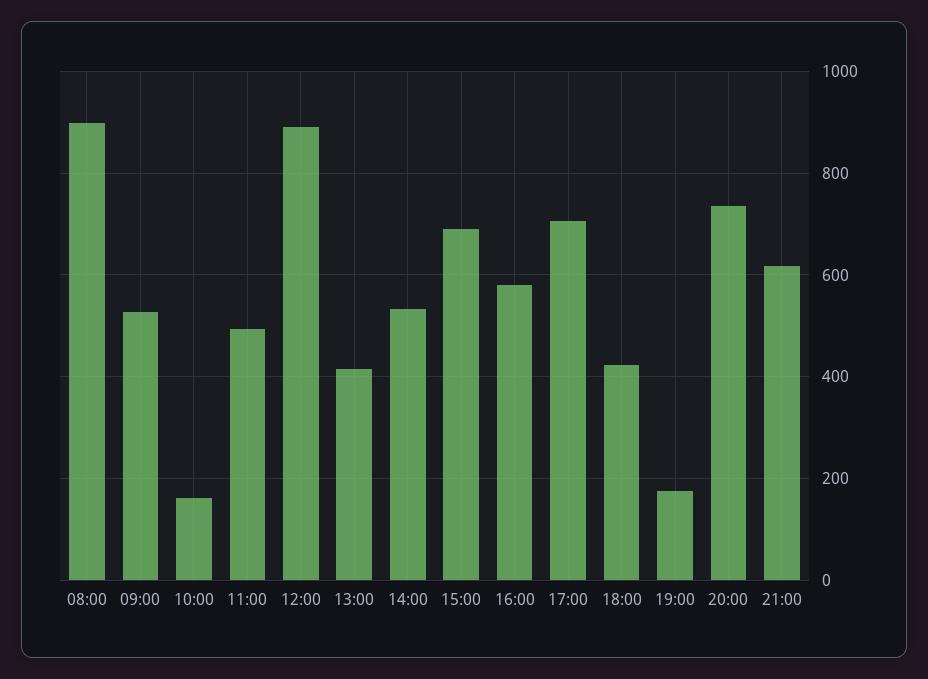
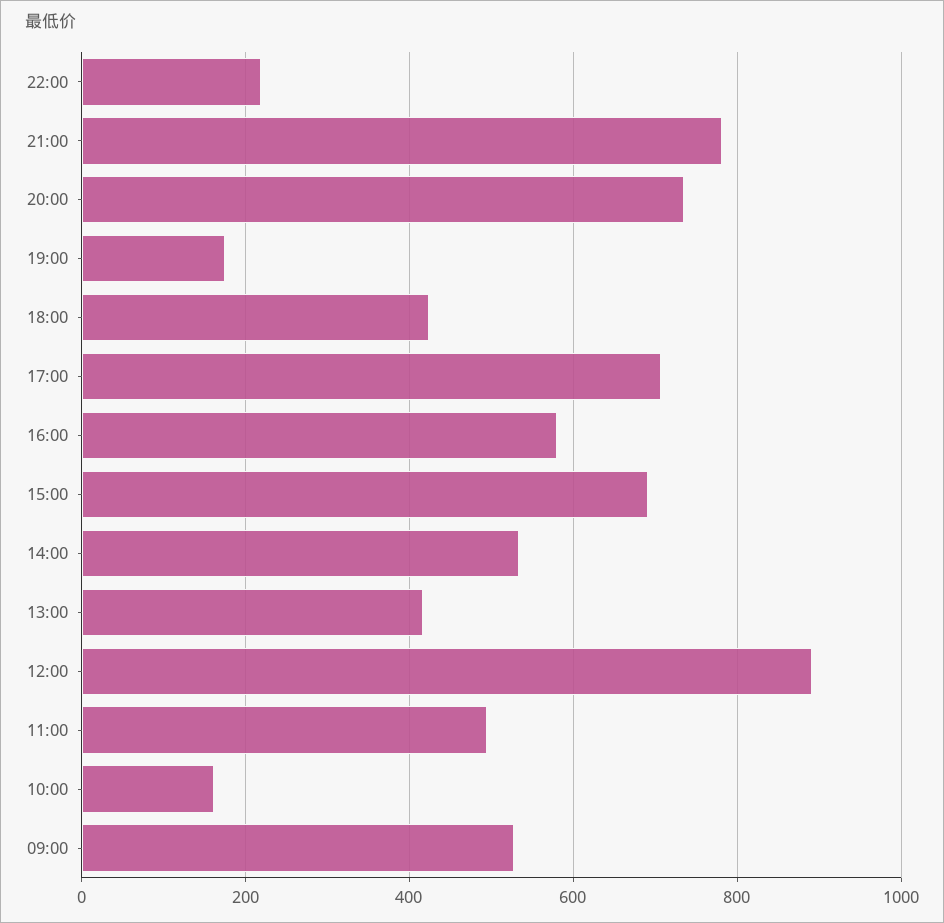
08:00: 900 -> none
21:00: 620 -> 780
22:00: none -> 220

